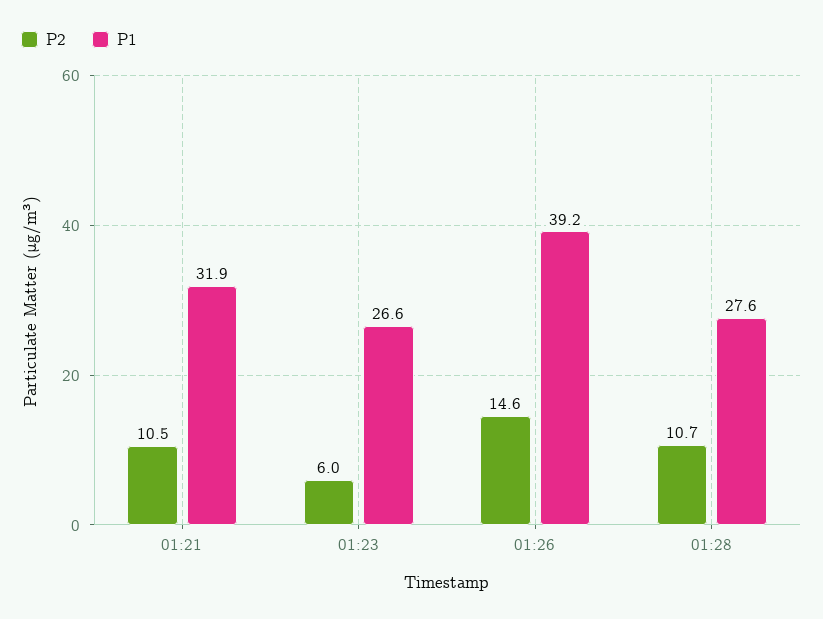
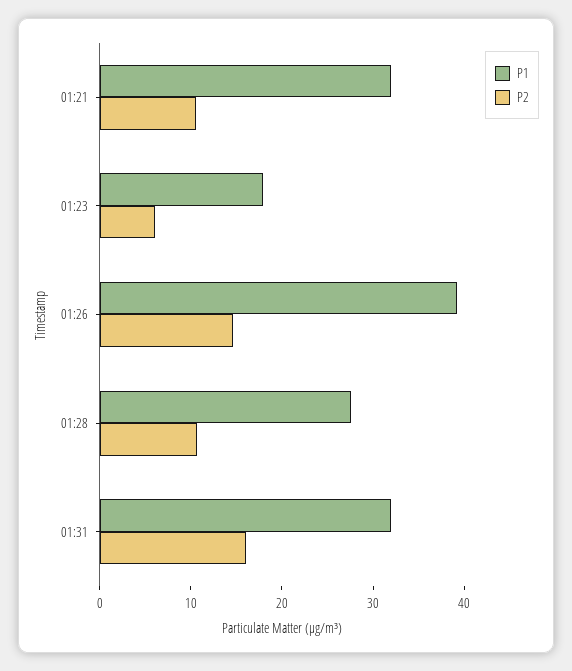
P1, 01:23: 26.6 -> 18
P1, 01:31: none -> 32
P2, 01:31: none -> 16

